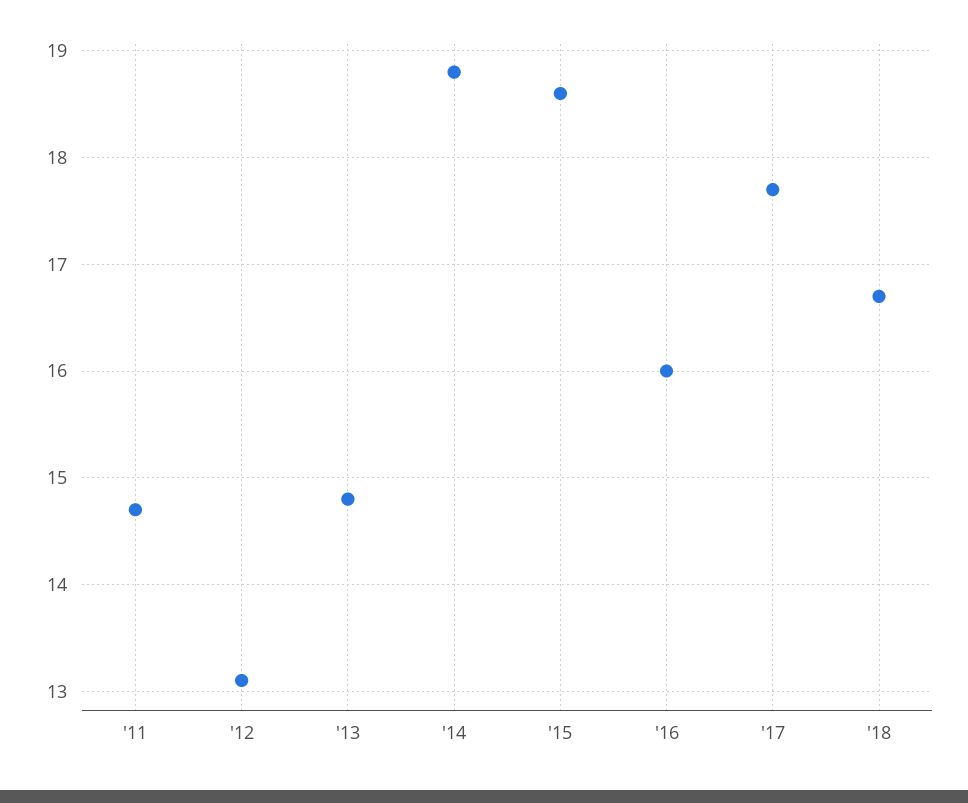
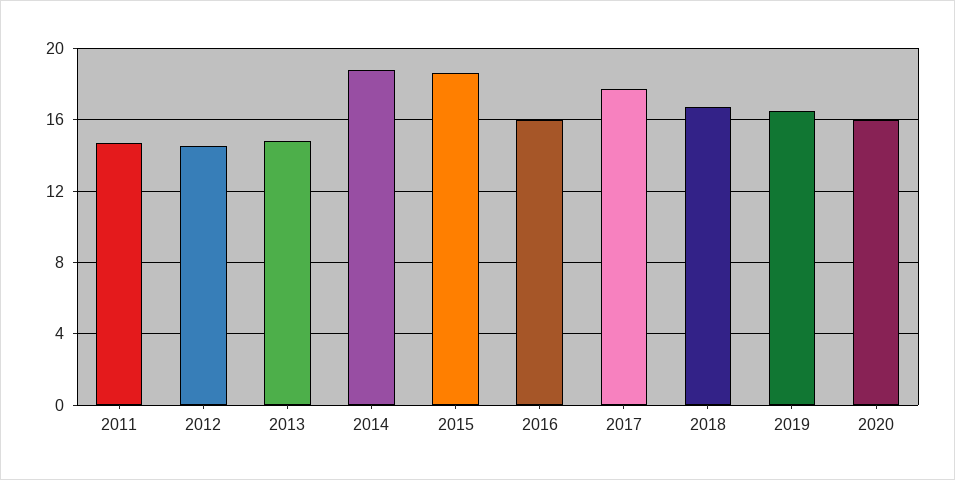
'12: 13.1 -> 14.5
2019: none -> 16.5
2020: none -> 16

